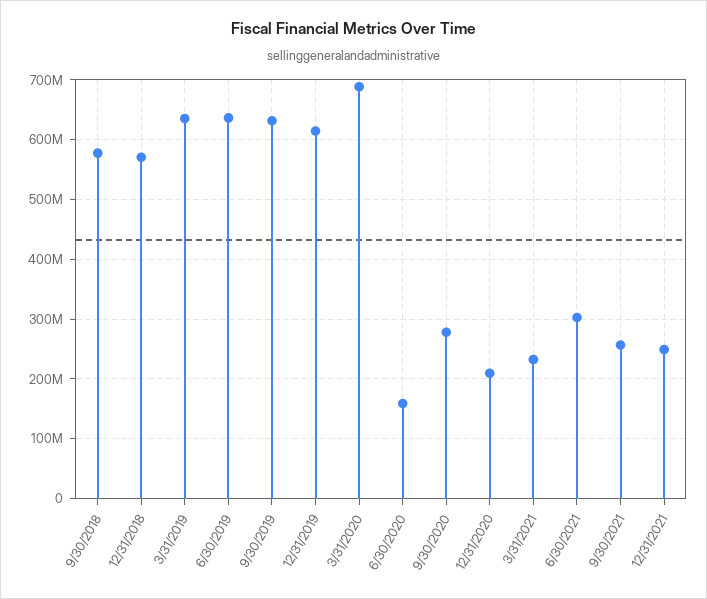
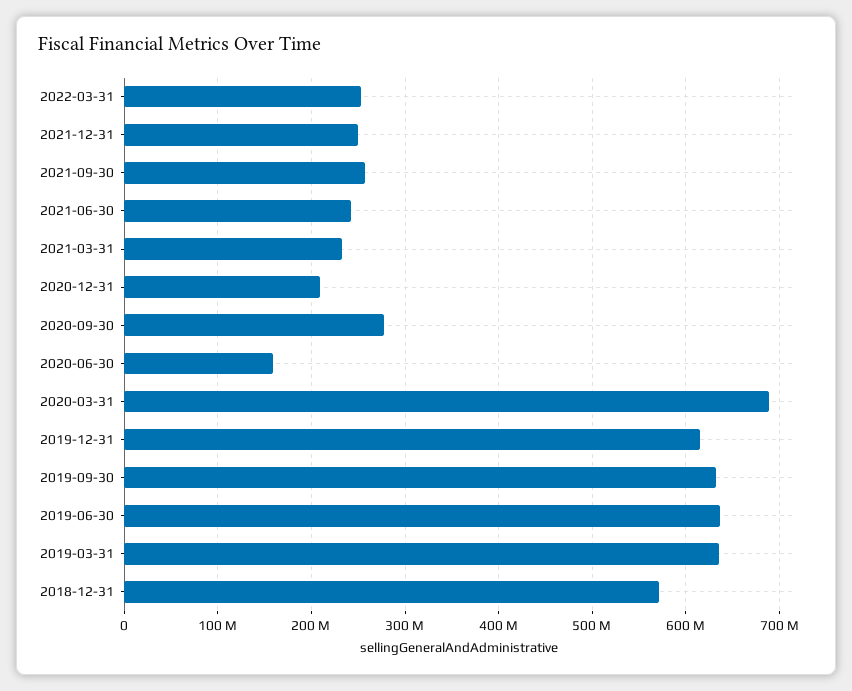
9/30/2018: 580000000 -> none
6/30/2021: 300000000 -> 240000000
2022-03-31: none -> 250000000

